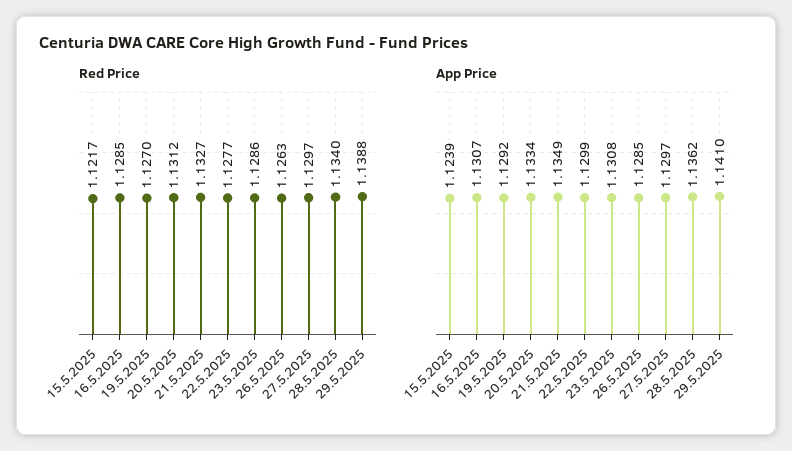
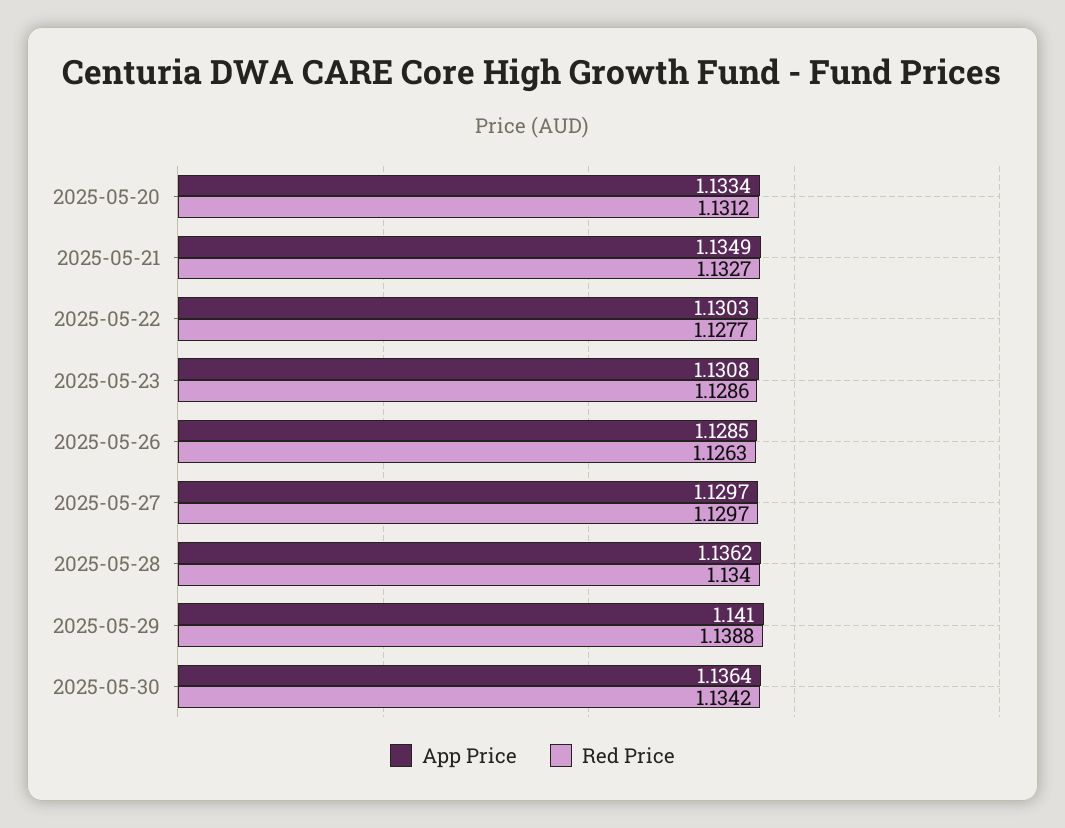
Red Price, 15.5.2025: 1.1217 -> none
Red Price, 16.5.2025: 1.1285 -> none
Red Price, 19.5.2025: 1.127 -> none
App Price, 15.5.2025: 1.1239 -> none
App Price, 16.5.2025: 1.1307 -> none
App Price, 19.5.2025: 1.1292 -> none
App Price, 22.5.2025: 1.1299 -> 1.1303
App Price, 2025-05-30: none -> 1.1364
Red Price, 2025-05-30: none -> 1.1342

